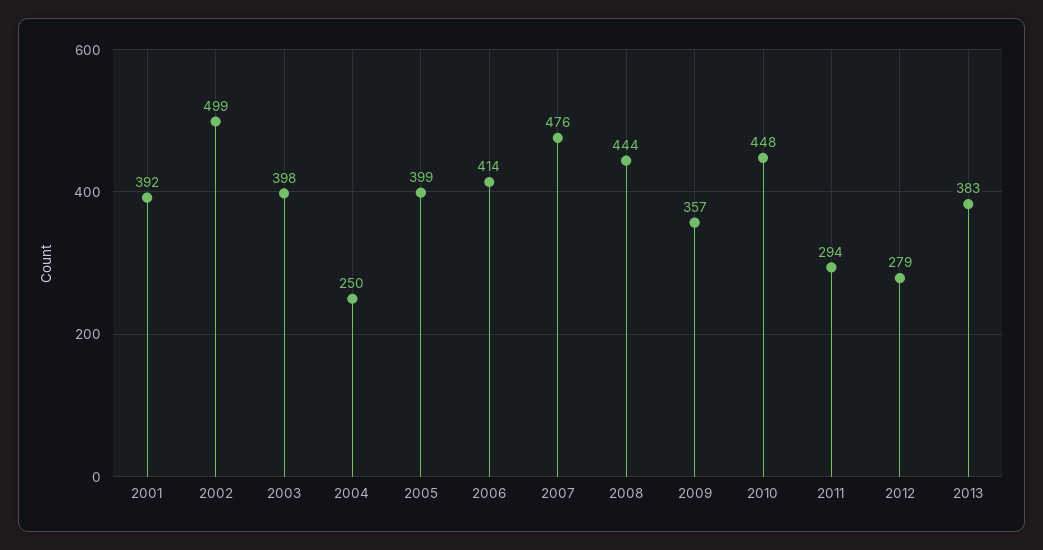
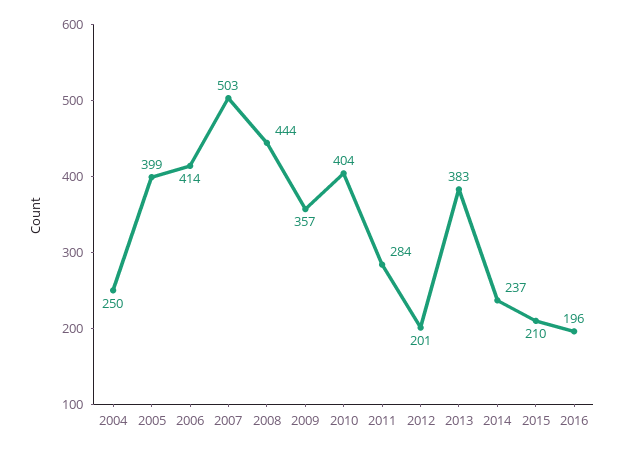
2001: 392 -> none
2002: 499 -> none
2003: 398 -> none
2007: 476 -> 503
2010: 448 -> 404
2011: 294 -> 284
2012: 279 -> 201
2014: none -> 237
2015: none -> 210
2016: none -> 196

